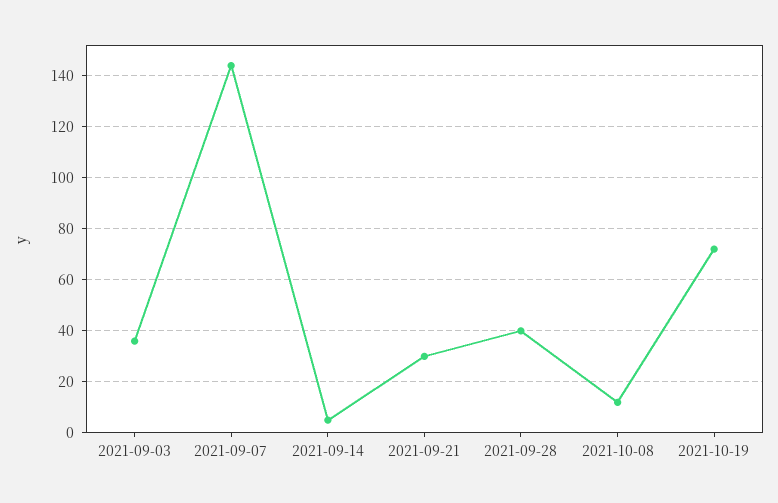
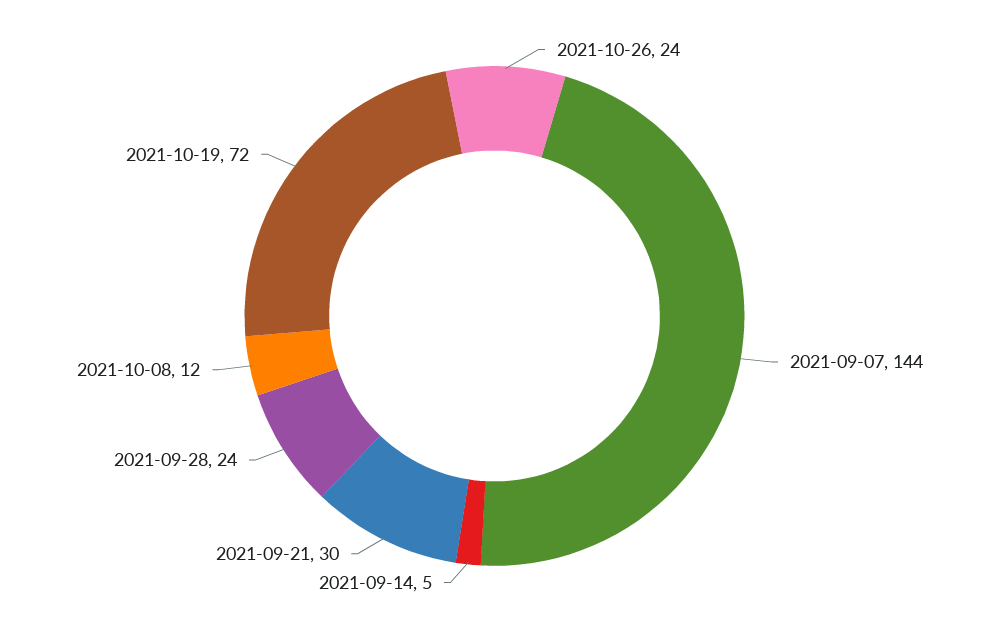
2021-09-03: 35 -> none
2021-09-28: 40 -> 24
2021-10-26: none -> 24

